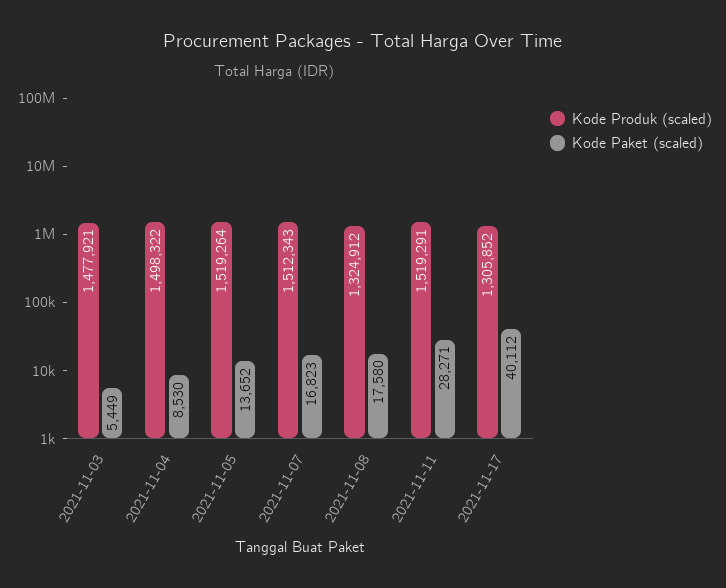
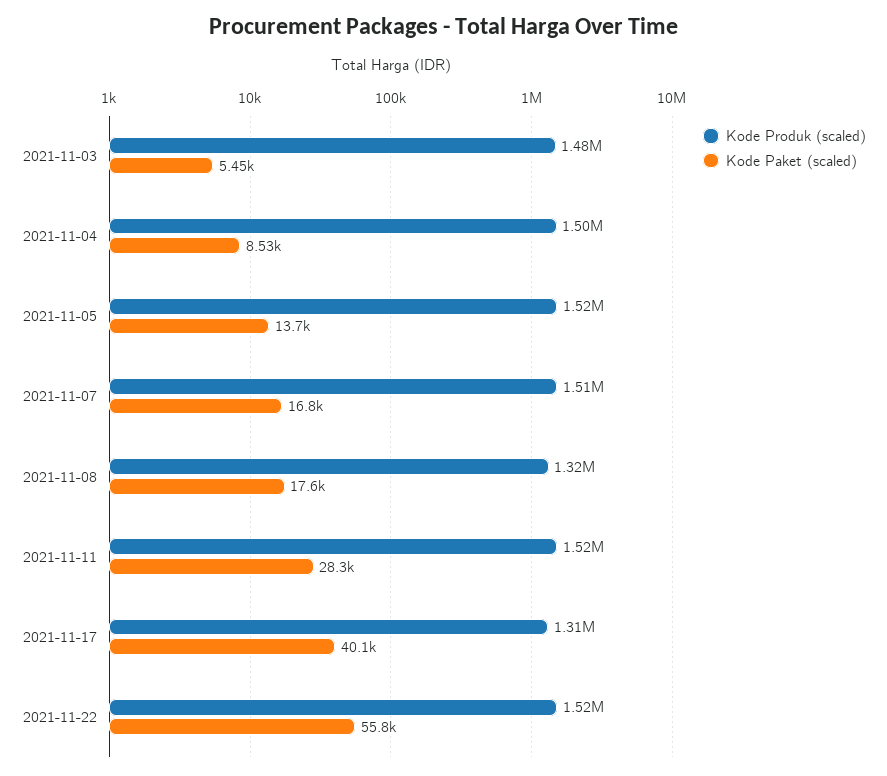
Kode Produk (scaled), 2021-11-22: none -> 1520000
Kode Paket (scaled), 2021-11-22: none -> 55800

